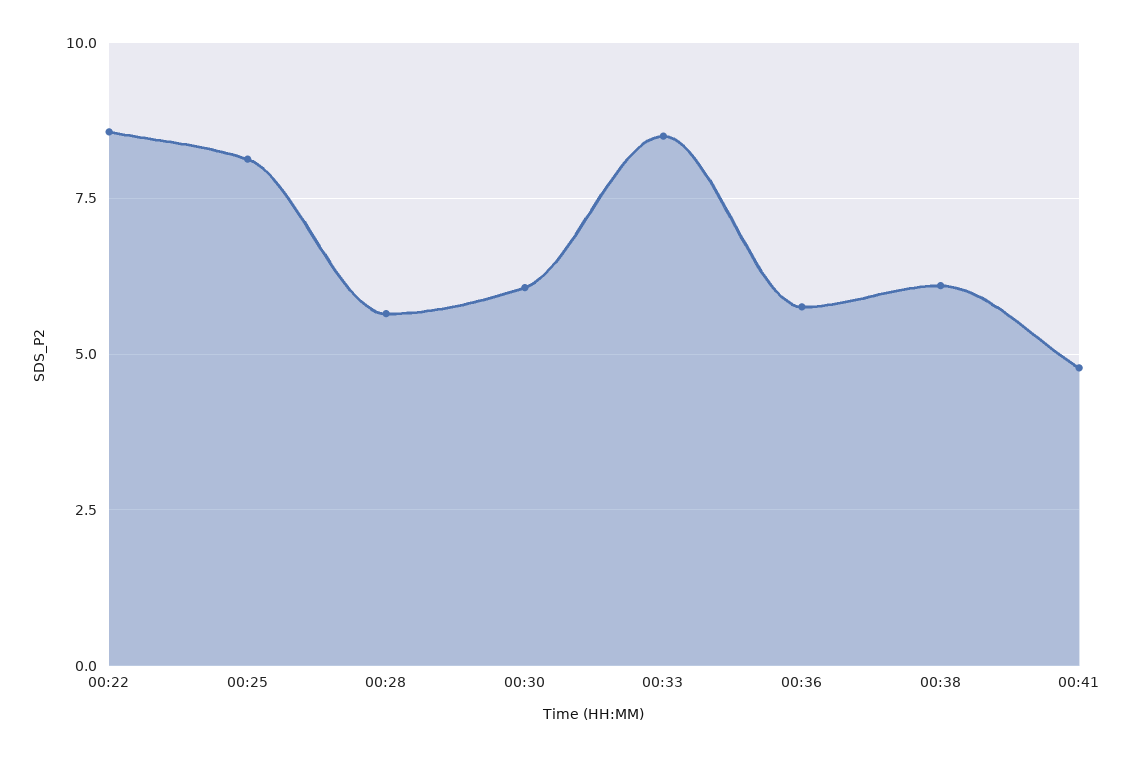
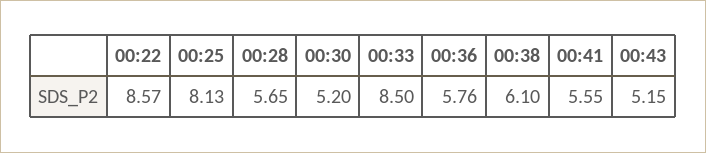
00:30: 6 -> 5.2
00:41: 4.75 -> 5.55
00:43: none -> 5.15

